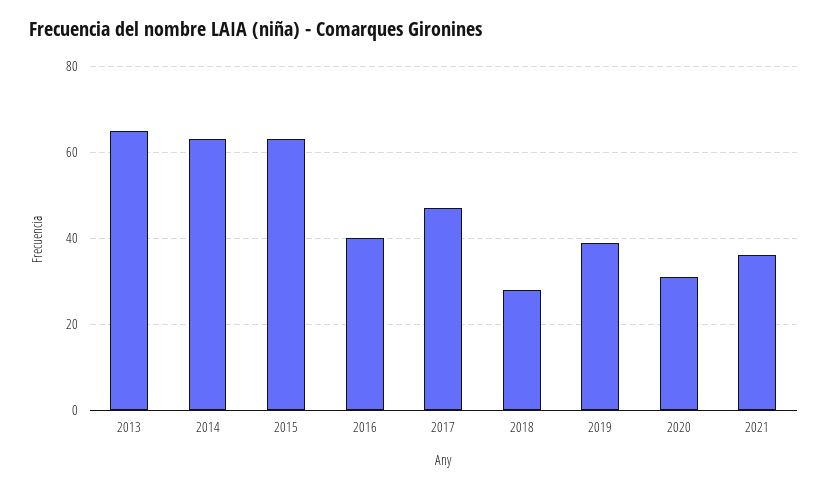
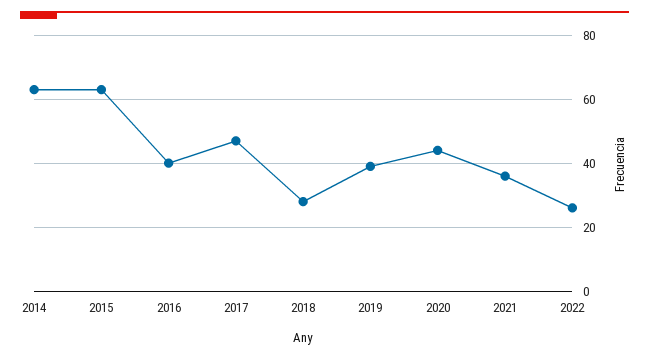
2013: 65 -> none
2020: 30 -> 45
2022: none -> 25

